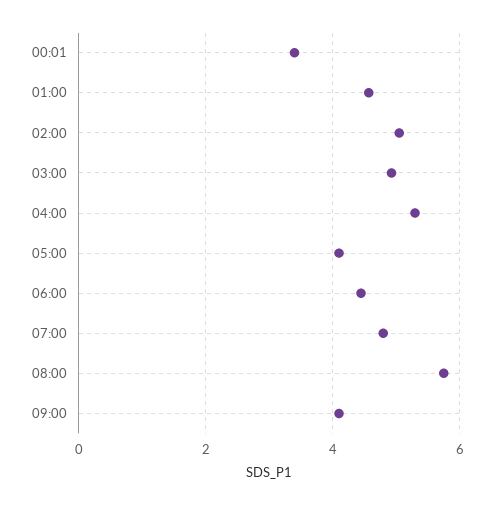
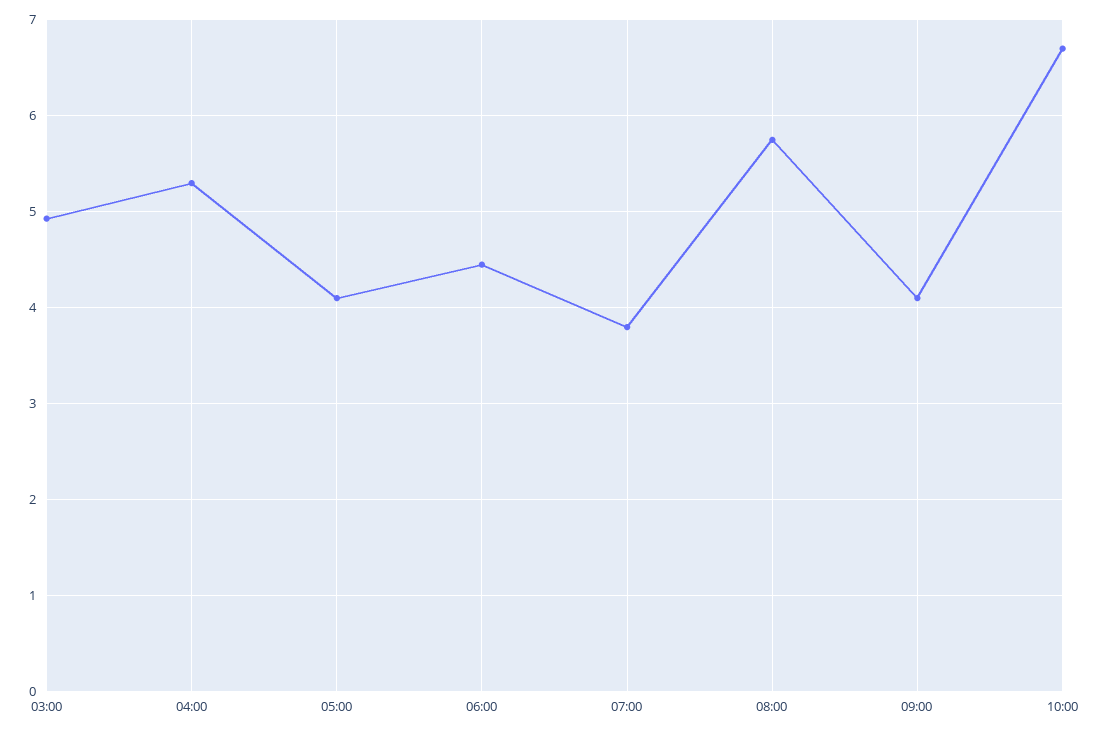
00:01: 3.4 -> none
01:00: 4.6 -> none
02:00: 5 -> none
07:00: 4.8 -> 3.8
10:00: none -> 6.7

